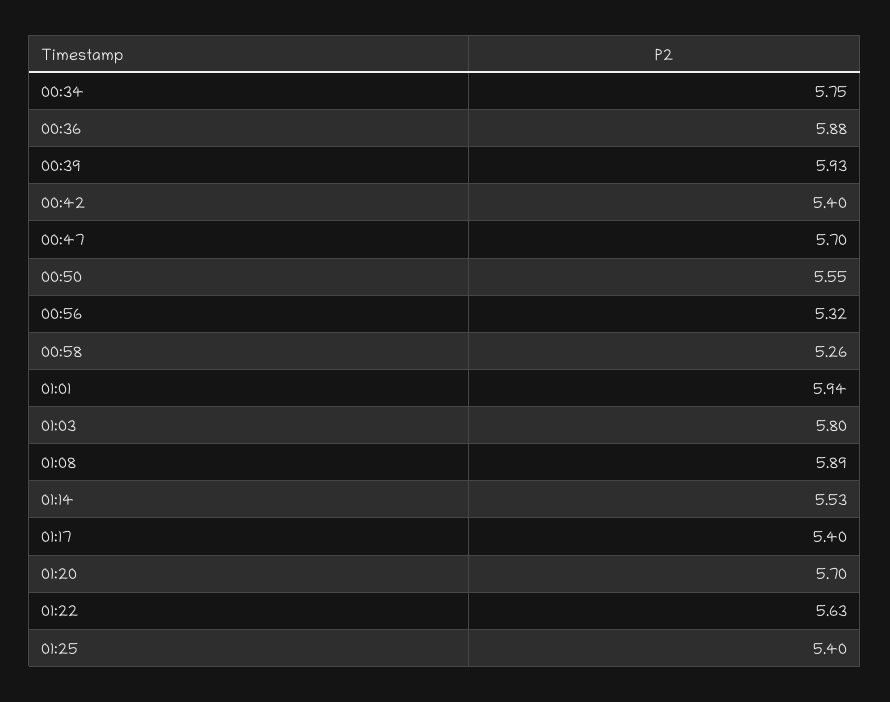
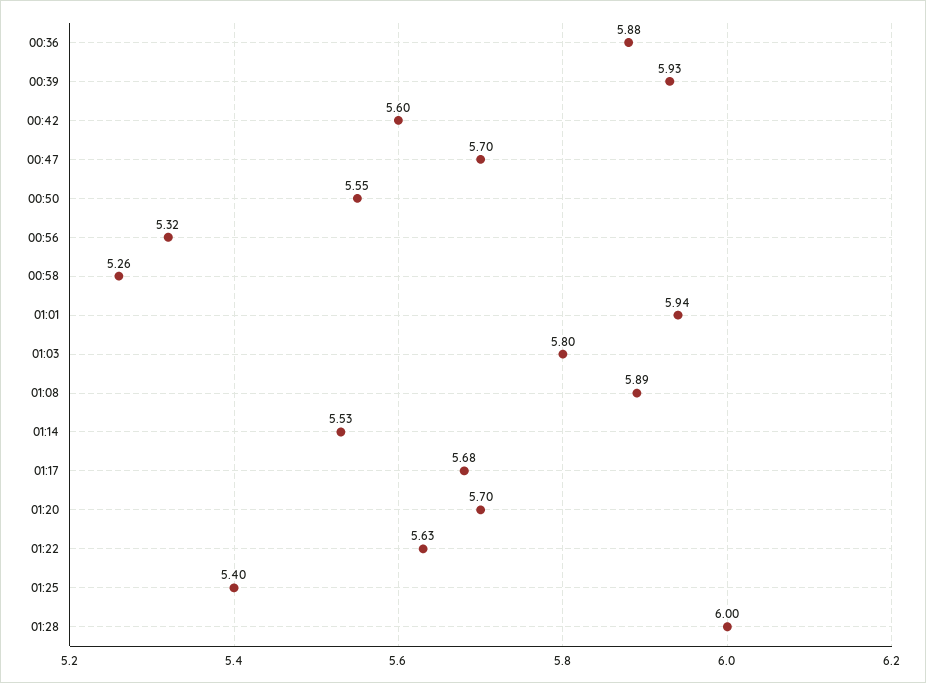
00:34: 5.75 -> none
00:42: 5.4 -> 5.6
01:17: 5.4 -> 5.68
01:28: none -> 6

